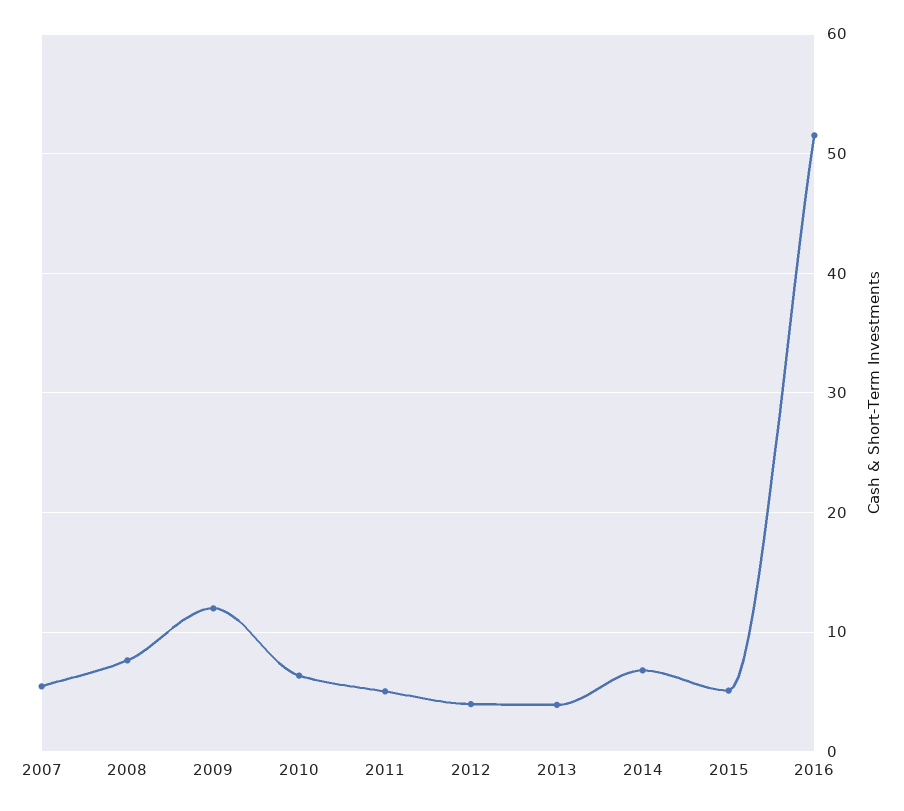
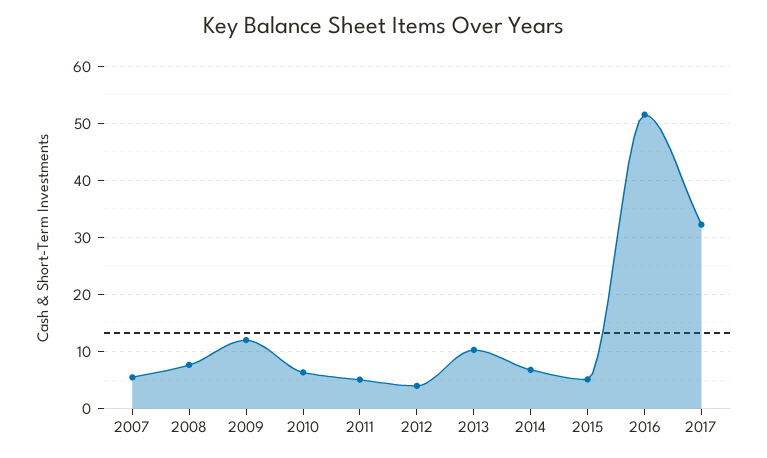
2013: 4 -> 10
2017: none -> 32

